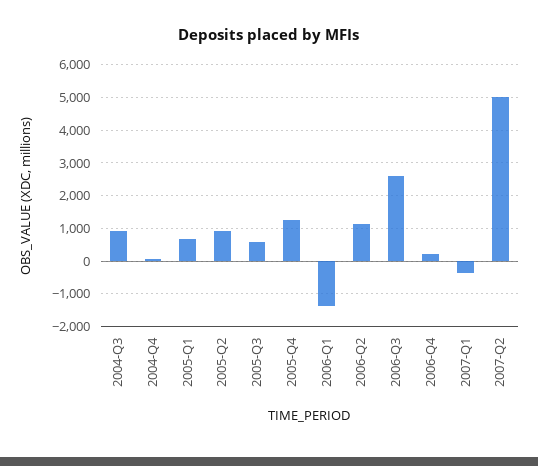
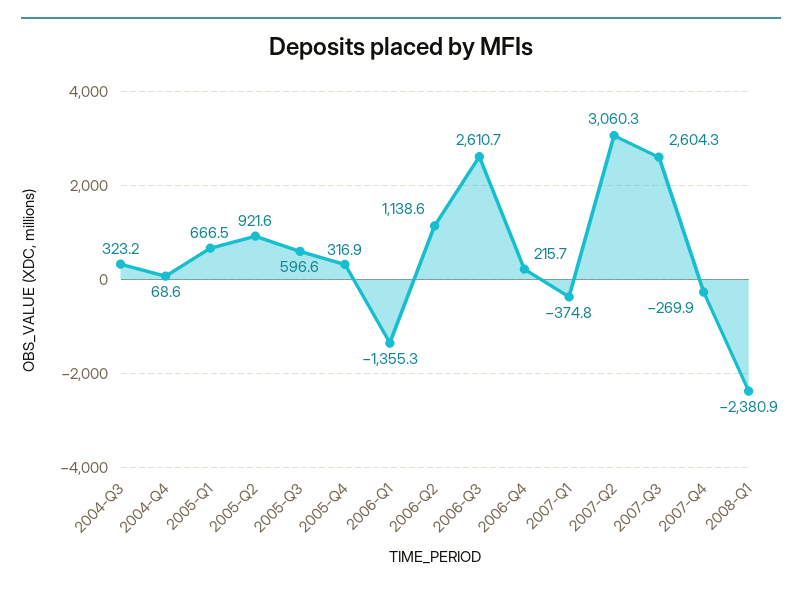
2004-Q3: 1000 -> 323.2
2005-Q4: 1200 -> 316.9
2007-Q2: 5000 -> 3060.3
2007-Q3: none -> 2604.3
2007-Q4: none -> -269.9
2008-Q1: none -> -2380.9

